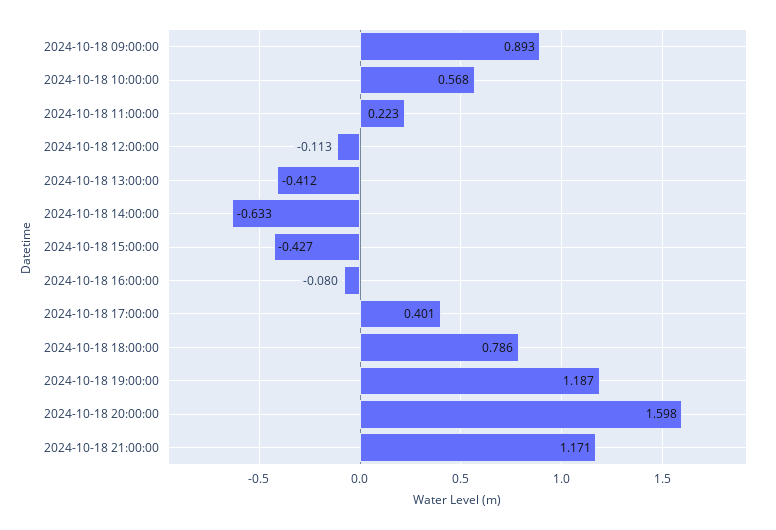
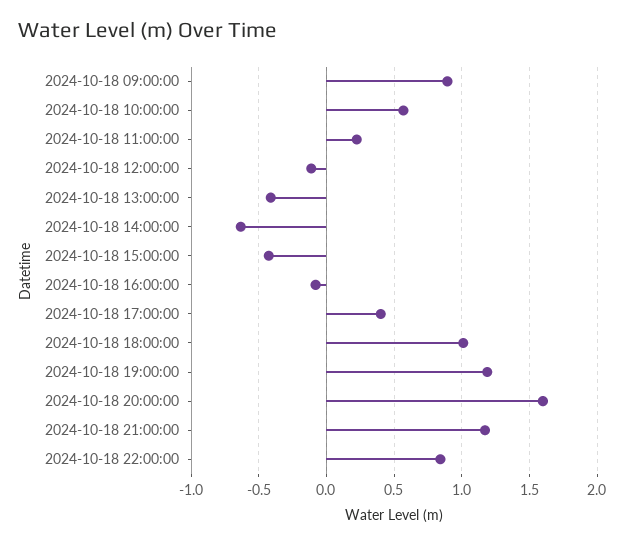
2024-10-18 18:00:00: 0.786 -> 1
2024-10-18 22:00:00: none -> 0.85

